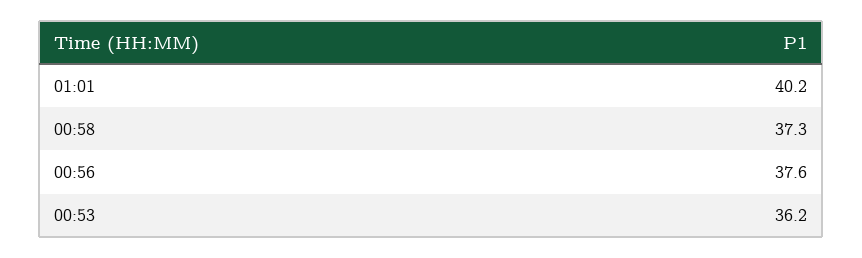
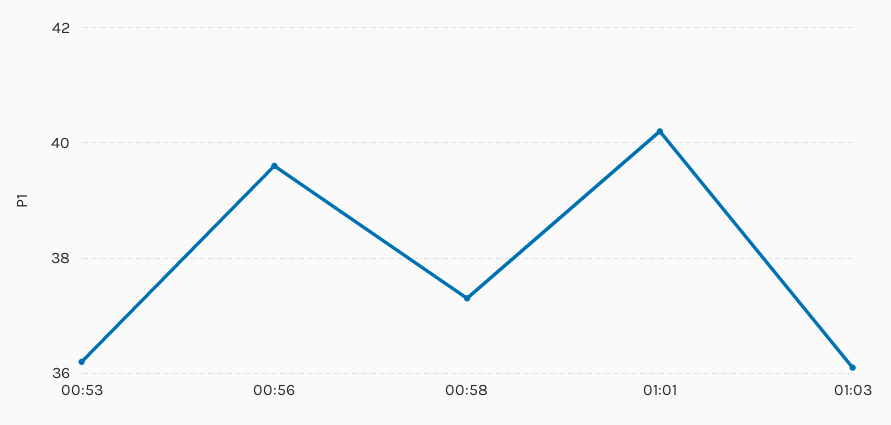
00:56: 37.6 -> 39.5
01:03: none -> 36

